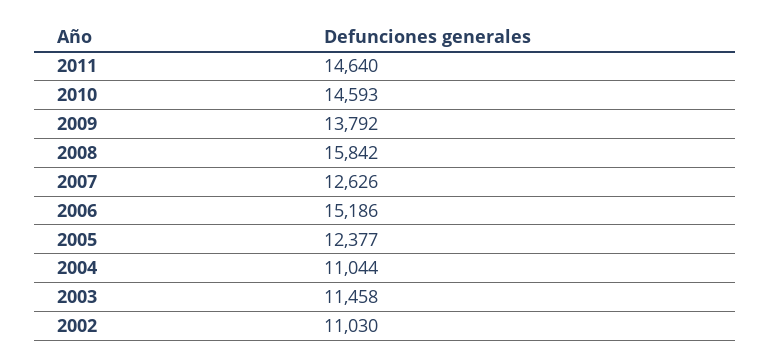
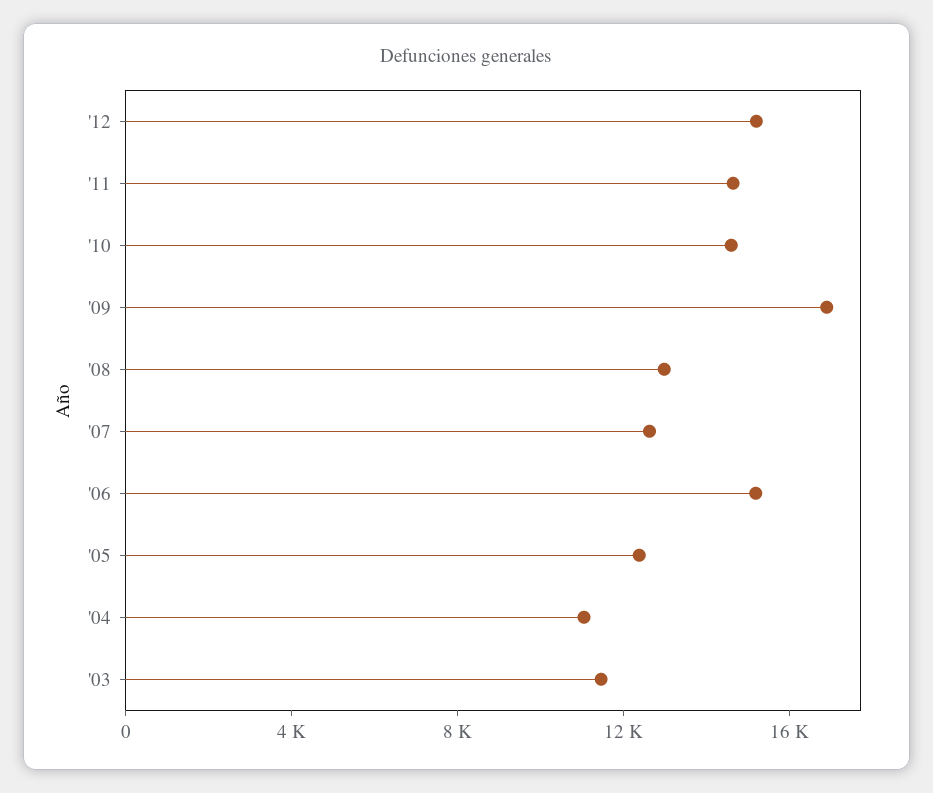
2009: 13792 -> 17000
2008: 15842 -> 13000
2002: 11030 -> none
'12: none -> 15000

